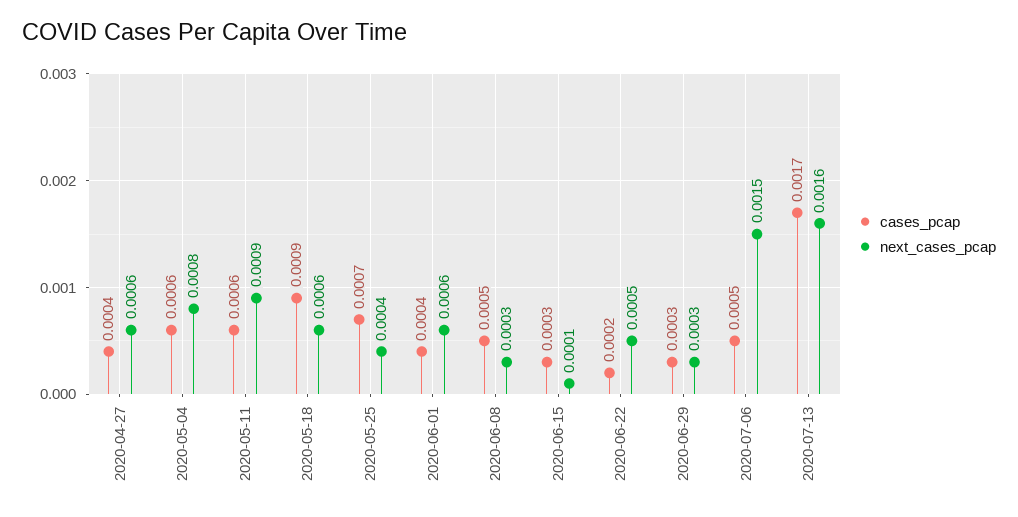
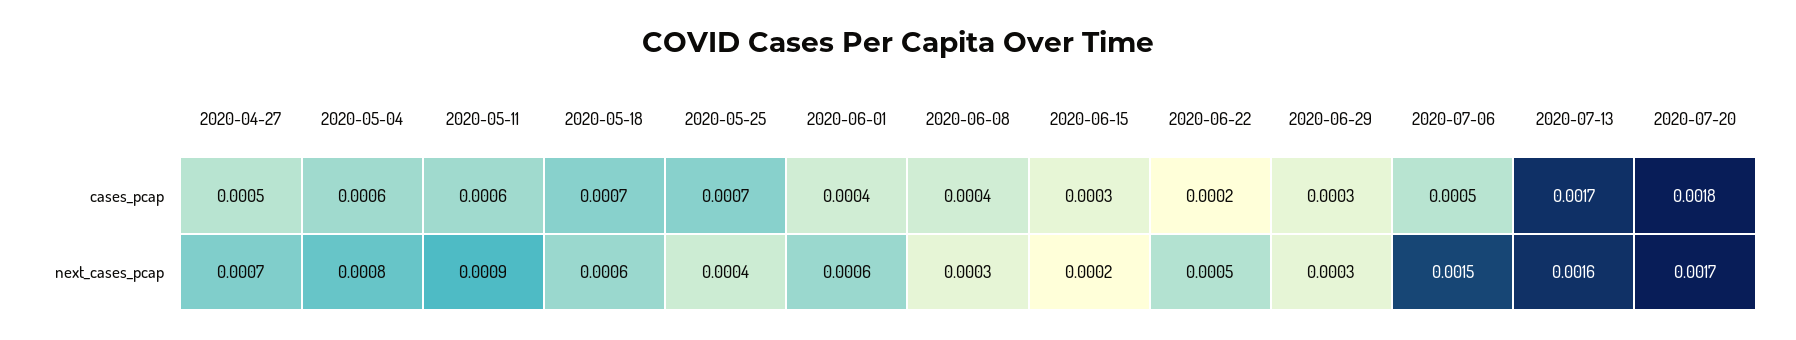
cases_pcap, 2020-04-27: 0.0004 -> 0.0005
next_cases_pcap, 2020-04-27: 0.0006 -> 0.0007
cases_pcap, 2020-05-18: 0.0009 -> 0.0007
cases_pcap, 2020-06-08: 0.0005 -> 0.0004
next_cases_pcap, 2020-06-15: 0.0001 -> 0.0002
cases_pcap, 2020-07-20: none -> 0.0018
next_cases_pcap, 2020-07-20: none -> 0.0017

